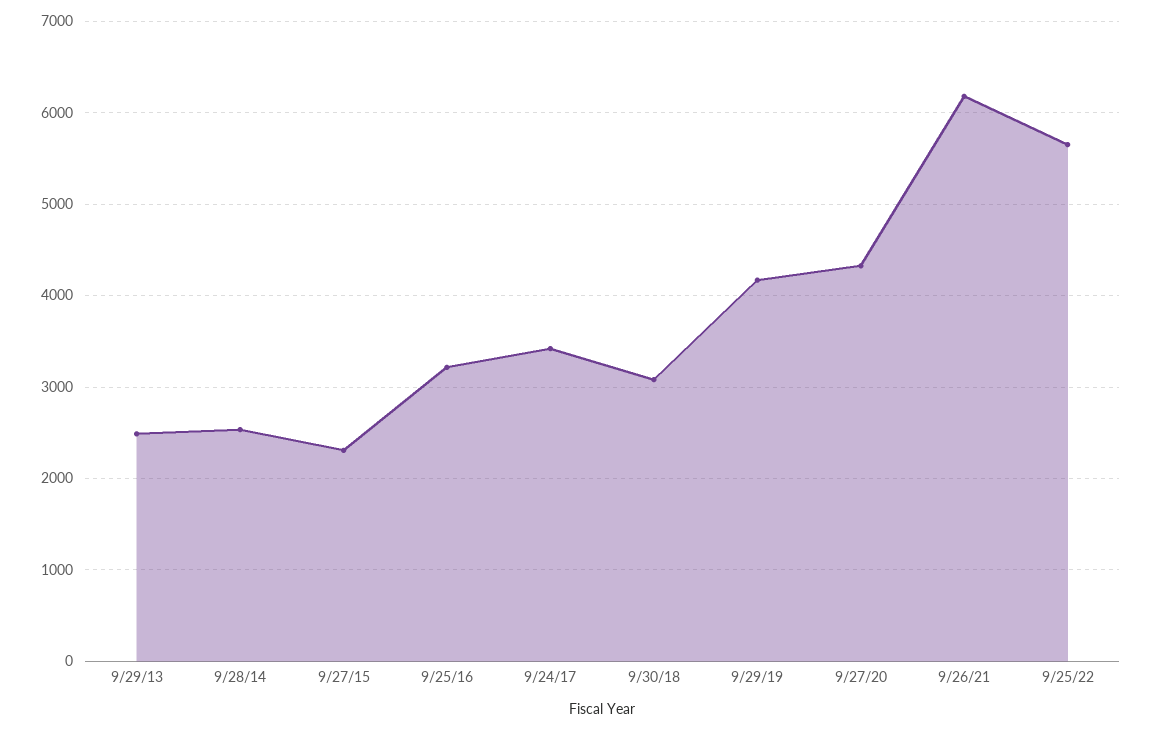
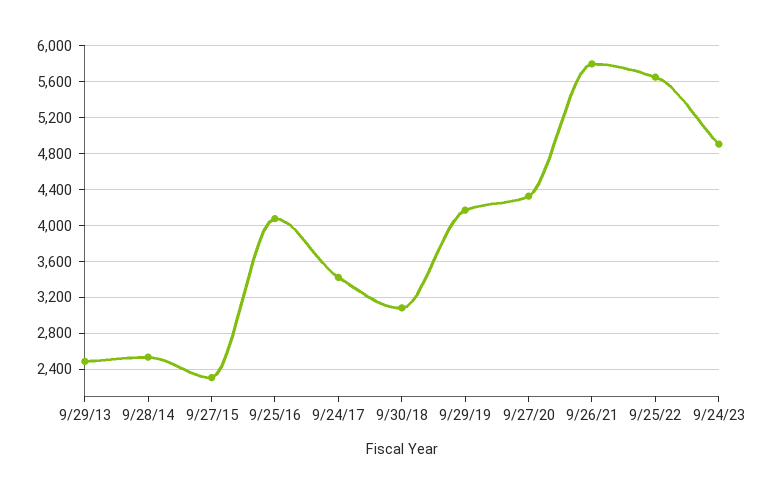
9/25/16: 3200 -> 4100
9/26/21: 6200 -> 5800
9/24/23: none -> 4900

